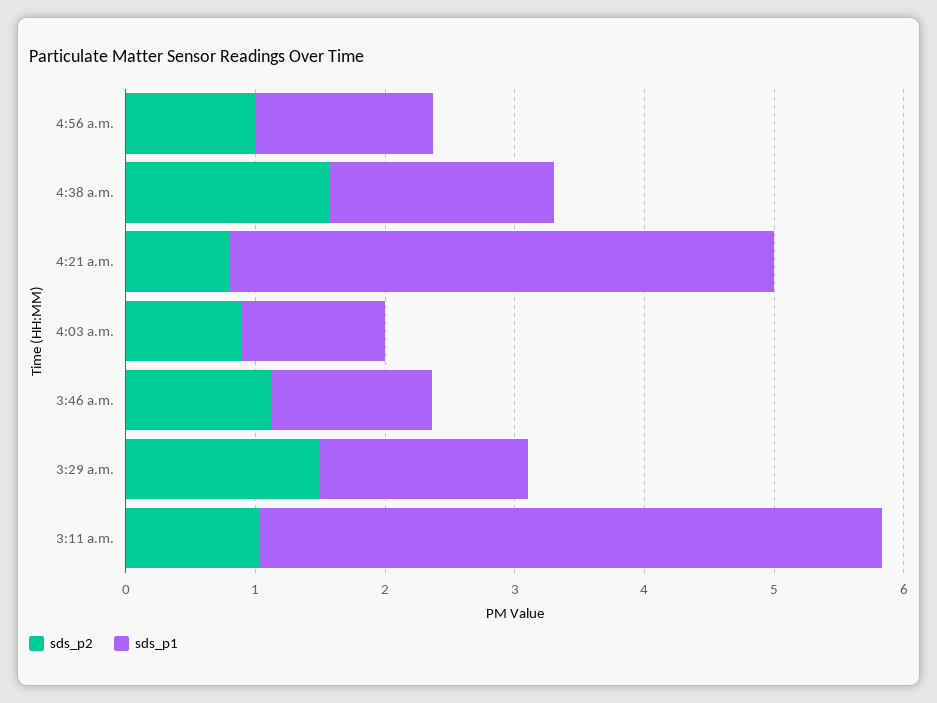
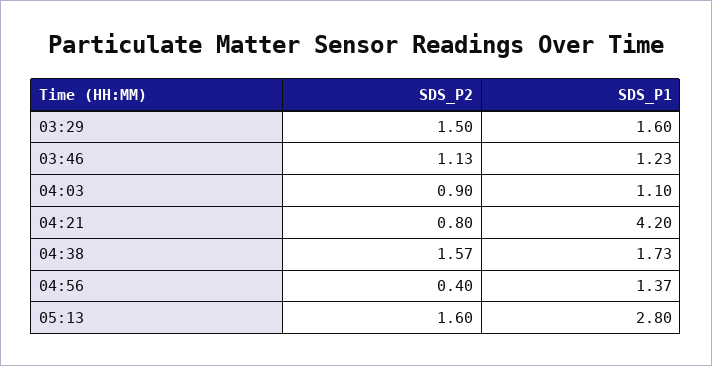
sds_p2, 4:56 a.m.: 1 -> 0.4
sds_p2, 3:11 a.m.: 1 -> none
sds_p1, 3:11 a.m.: 4.8 -> none
sds_p2, 05:13: none -> 1.6
sds_p1, 05:13: none -> 2.8

